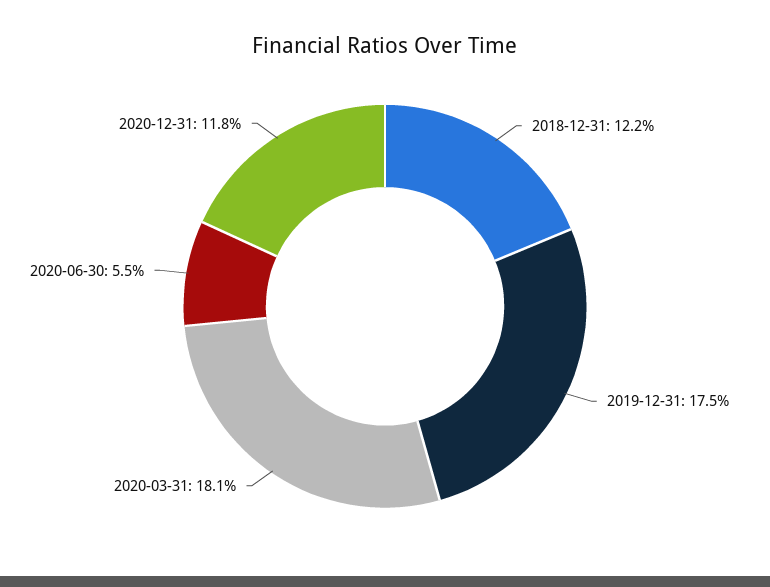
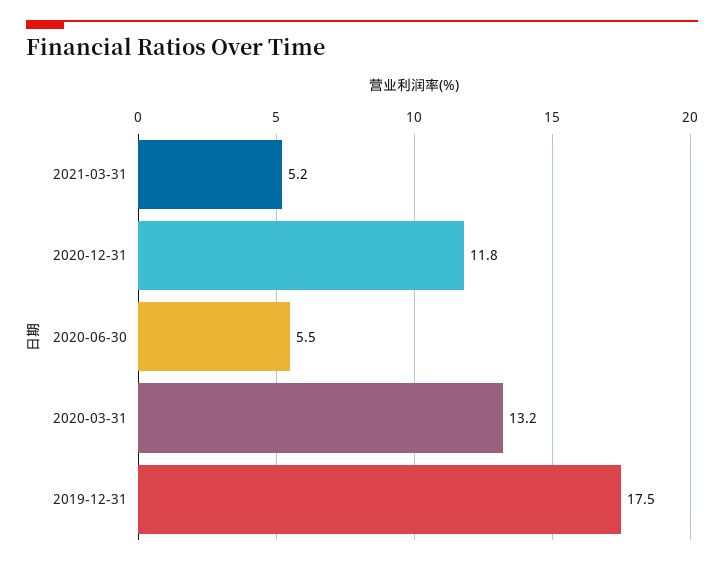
2018-12-31: 12.2 -> none
2020-03-31: 18.1 -> 13.2
2021-03-31: none -> 5.2

